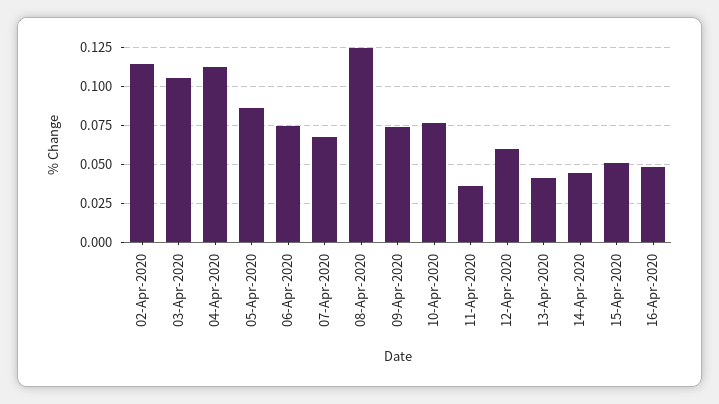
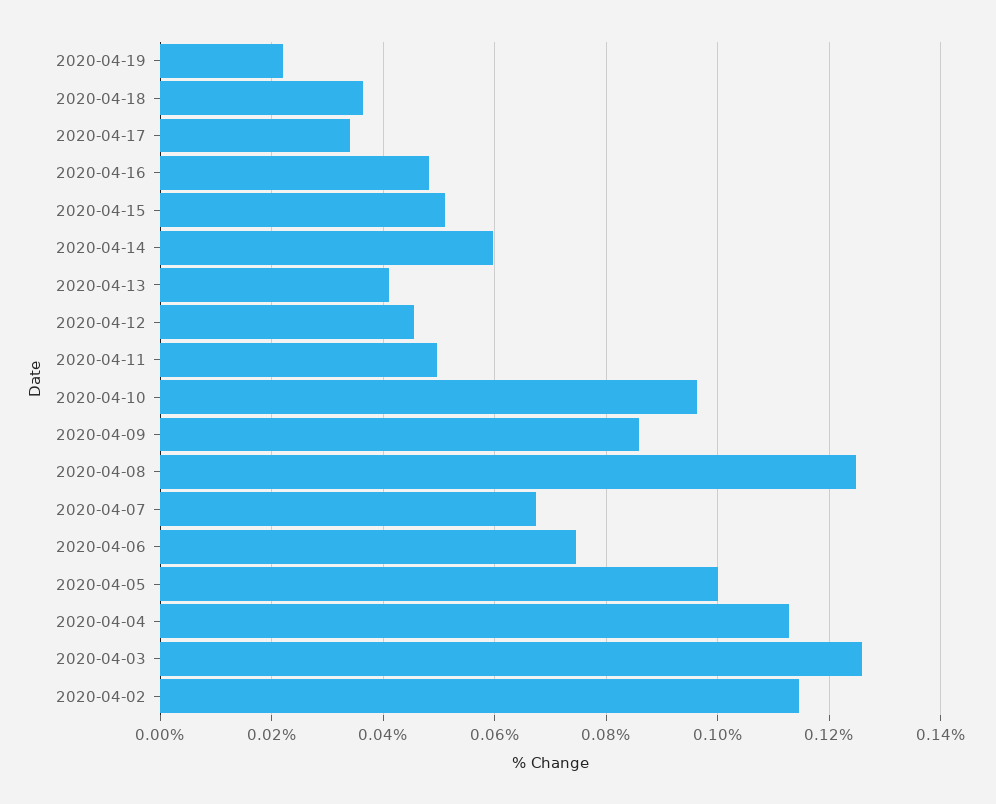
03-Apr-2020: 0.105 -> 0.126
05-Apr-2020: 0.085 -> 0.1
09-Apr-2020: 0.075 -> 0.086
10-Apr-2020: 0.075 -> 0.096
11-Apr-2020: 0.035 -> 0.05
12-Apr-2020: 0.06 -> 0.046
14-Apr-2020: 0.045 -> 0.06
2020-04-19: none -> 0.022
2020-04-18: none -> 0.036
2020-04-17: none -> 0.034

